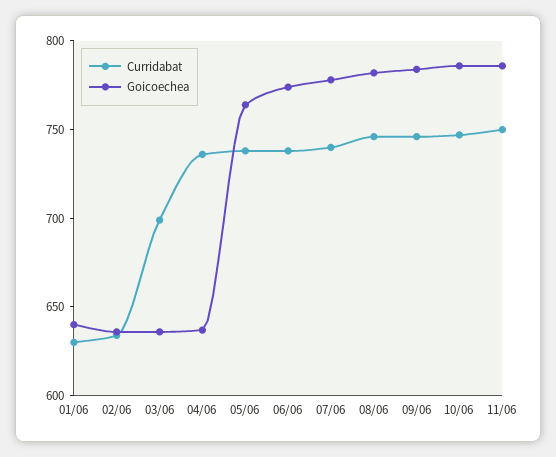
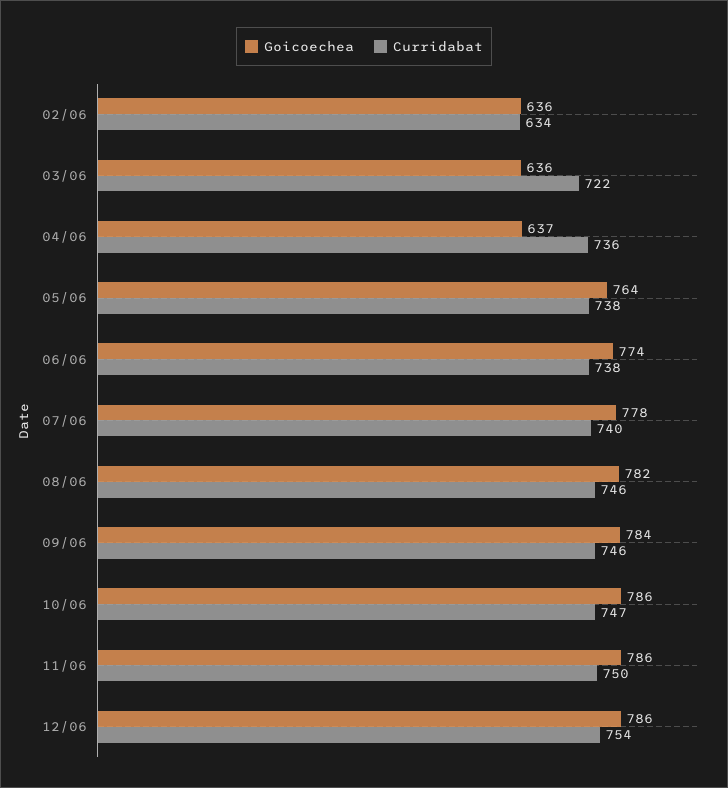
Curridabat, 01/06: 630 -> none
Goicoechea, 01/06: 640 -> none
Curridabat, 03/06: 700 -> 722
Goicoechea, 12/06: none -> 786
Curridabat, 12/06: none -> 754

